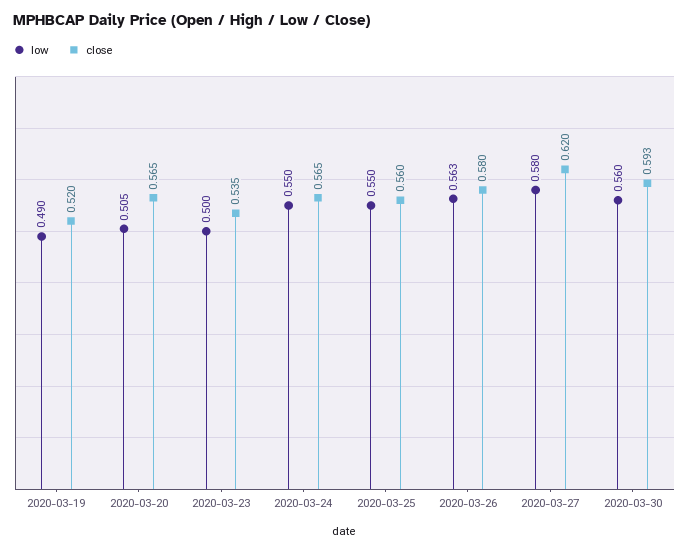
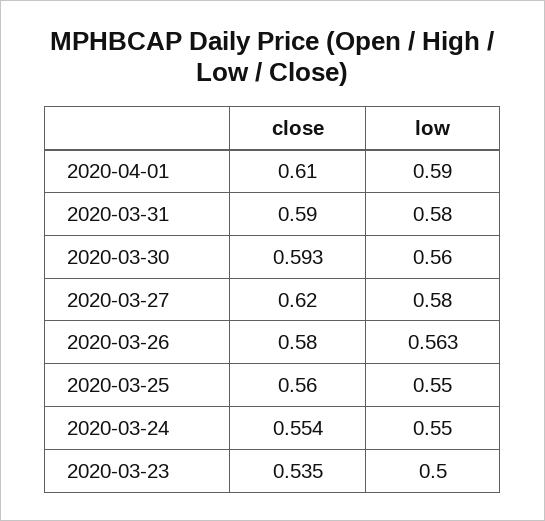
low, 2020-03-19: 0.49 -> none
close, 2020-03-19: 0.52 -> none
low, 2020-03-20: 0.505 -> none
close, 2020-03-20: 0.565 -> none
close, 2020-03-24: 0.565 -> 0.554
close, 2020-04-01: none -> 0.61
low, 2020-04-01: none -> 0.59
close, 2020-03-31: none -> 0.59
low, 2020-03-31: none -> 0.58

